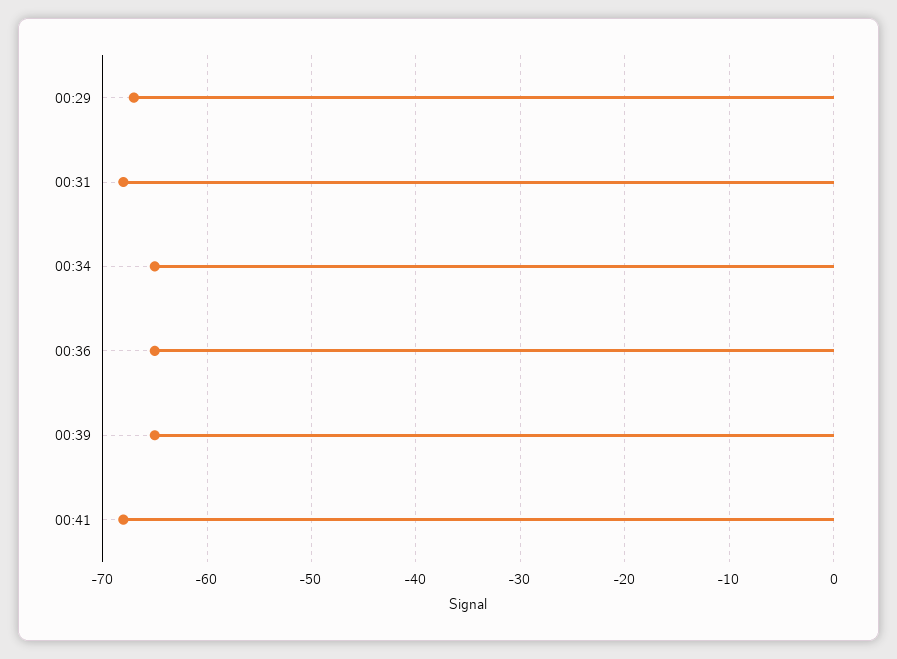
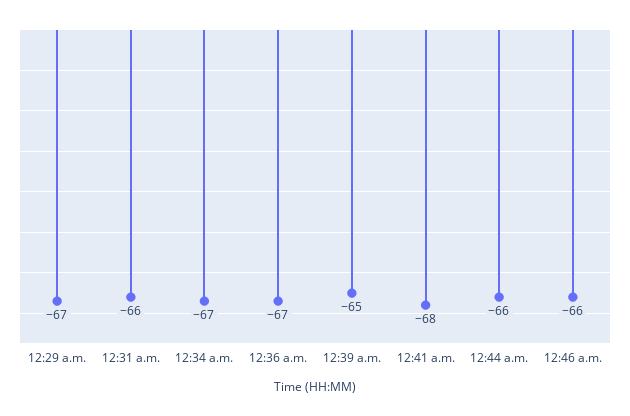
00:31: -68 -> -66
00:34: -65 -> -67
00:36: -65 -> -67
12:44 a.m.: none -> -66
12:46 a.m.: none -> -66

